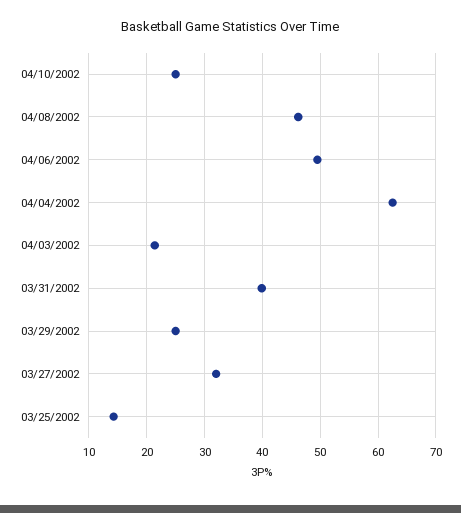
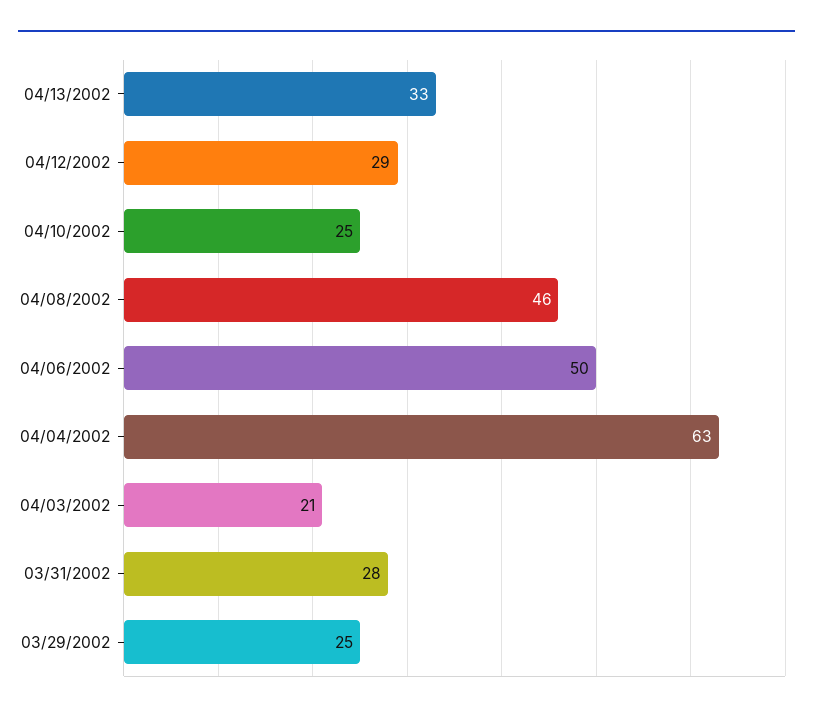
03/31/2002: 40 -> 28
03/27/2002: 32 -> none
03/25/2002: 14 -> none
04/13/2002: none -> 33
04/12/2002: none -> 29

